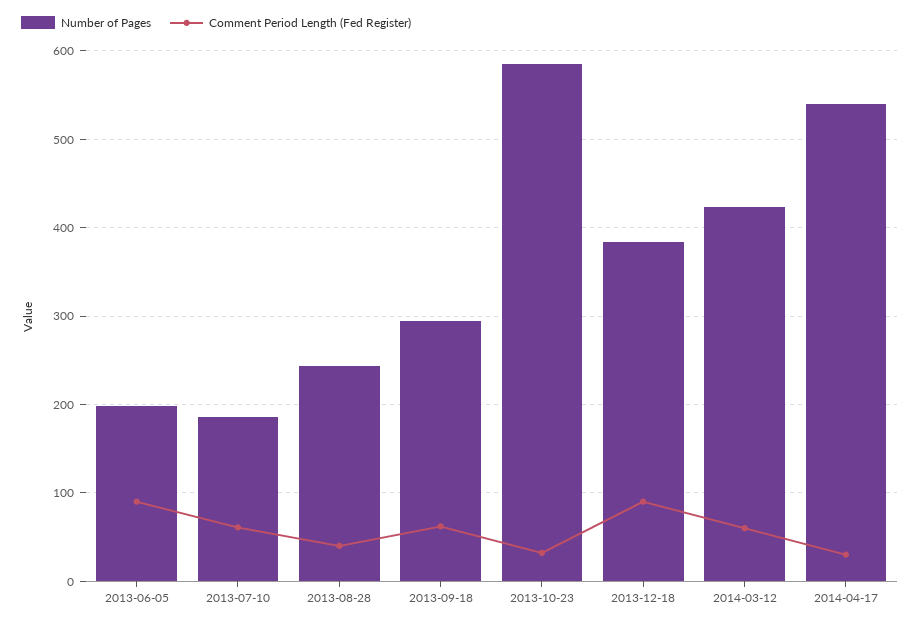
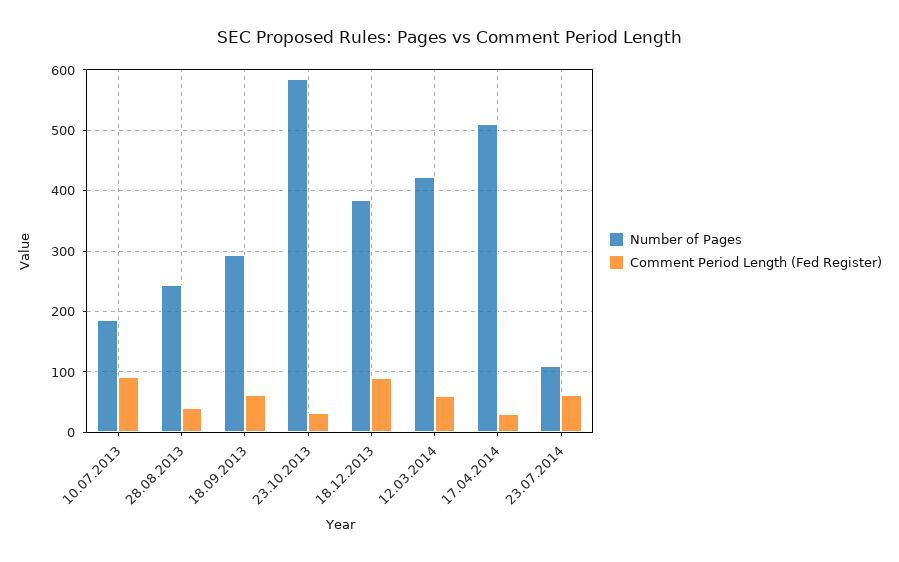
Number of Pages, 2013-06-05: 200 -> none
Comment Period Length (Fed Register), 2013-06-05: 90 -> none
Comment Period Length (Fed Register), 2013-07-10: 60 -> 90
Number of Pages, 2014-04-17: 540 -> 510
Number of Pages, 23.07.2014: none -> 110
Comment Period Length (Fed Register), 23.07.2014: none -> 60

